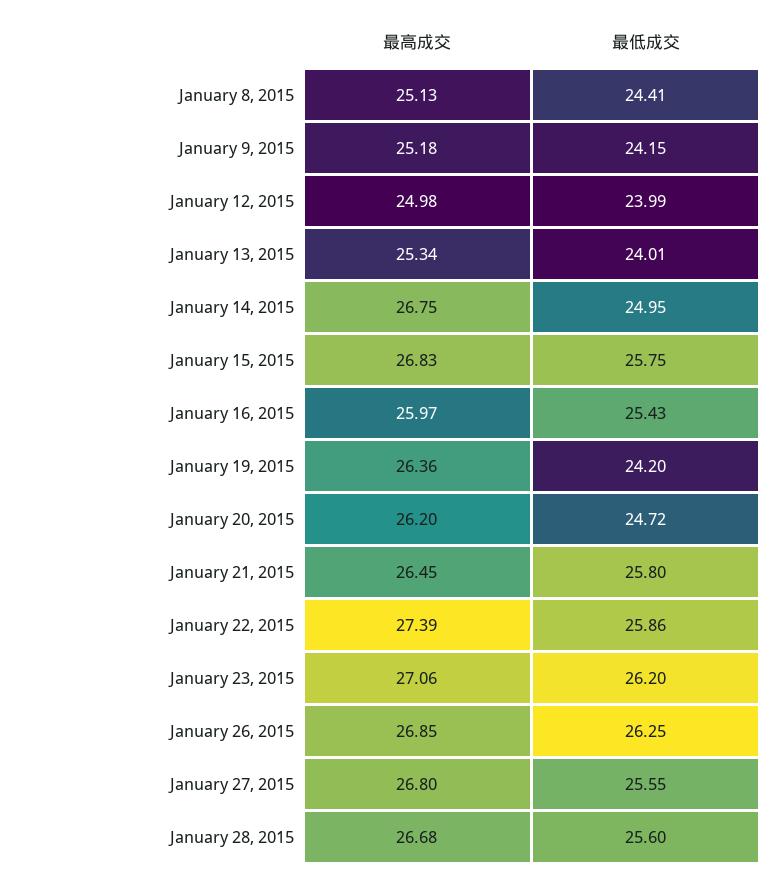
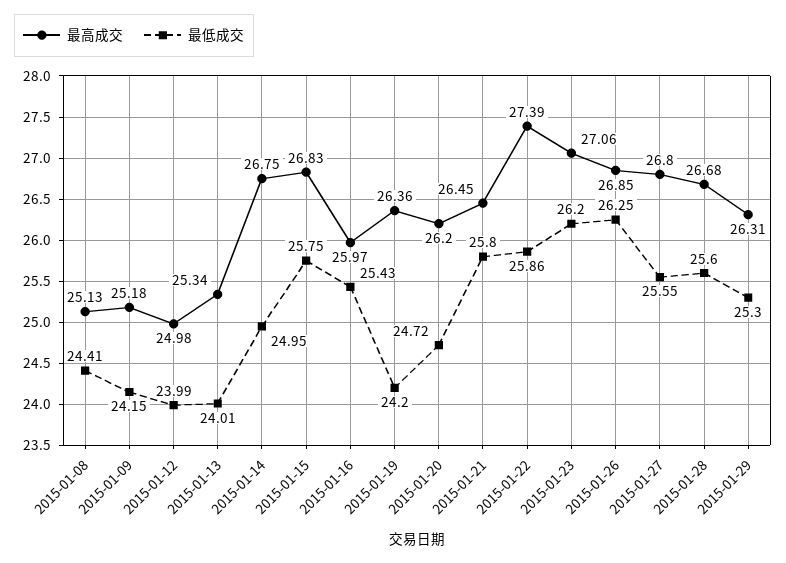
最高成交, 2015-01-29: none -> 26.31
最低成交, 2015-01-29: none -> 25.3

